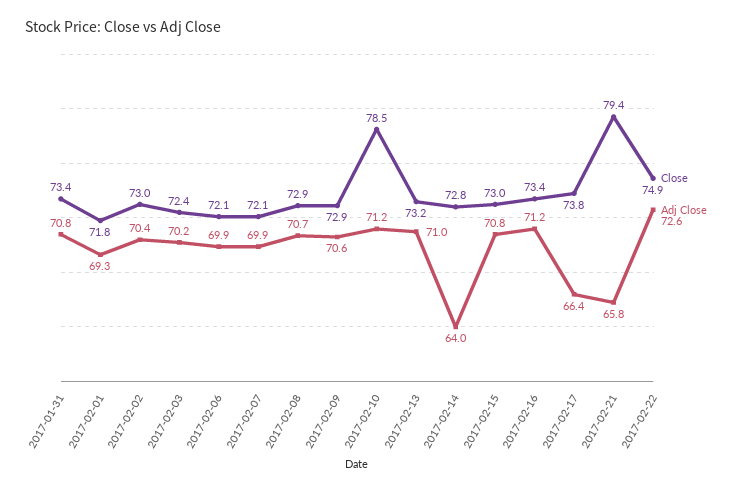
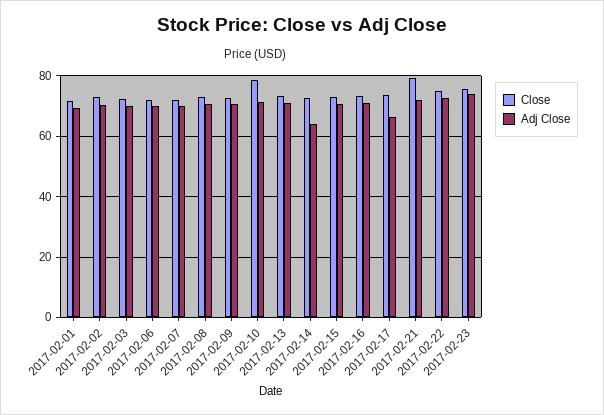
Close, 2017-01-31: 73.4 -> none
Adj Close, 2017-01-31: 70.8 -> none
Adj Close, 2017-02-21: 65.8 -> 72
Close, 2017-02-23: none -> 76
Adj Close, 2017-02-23: none -> 74

